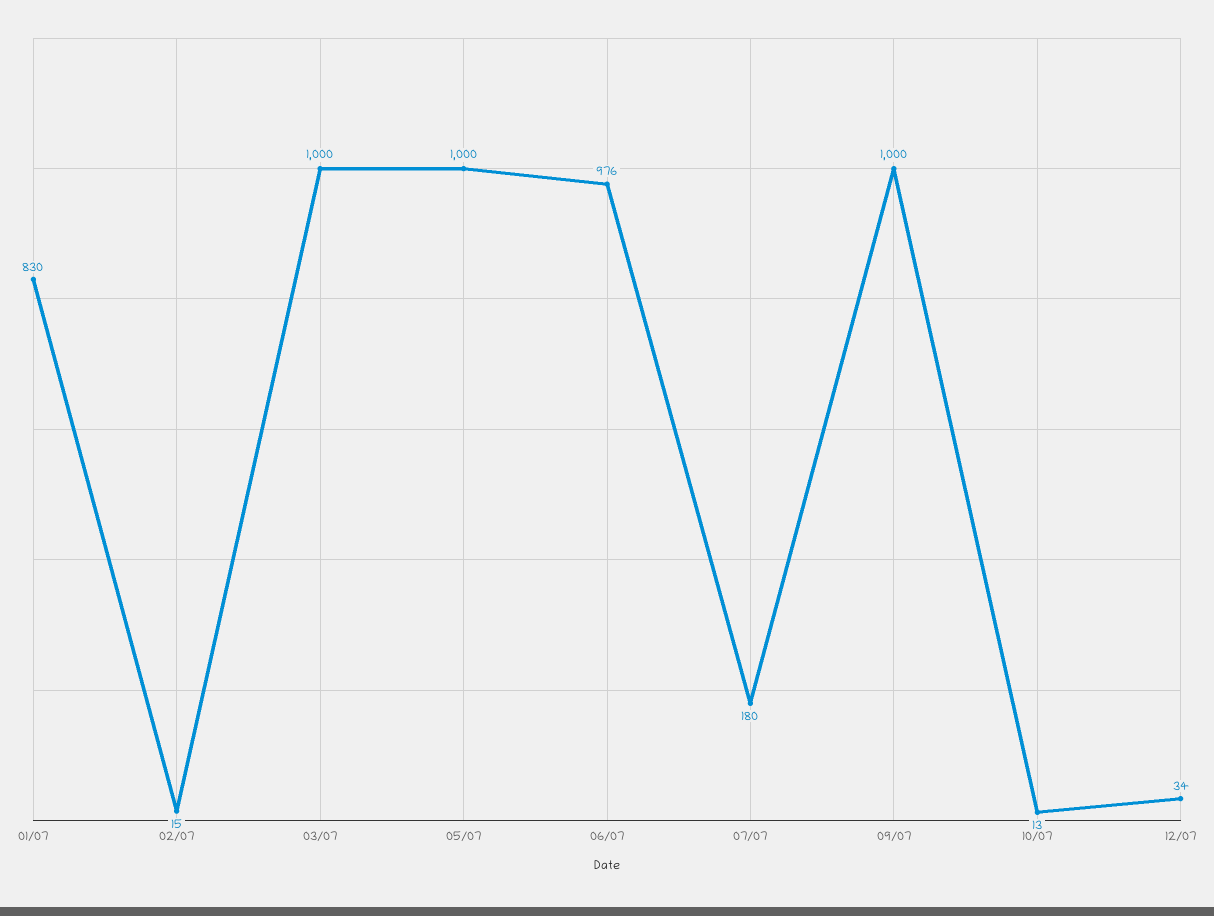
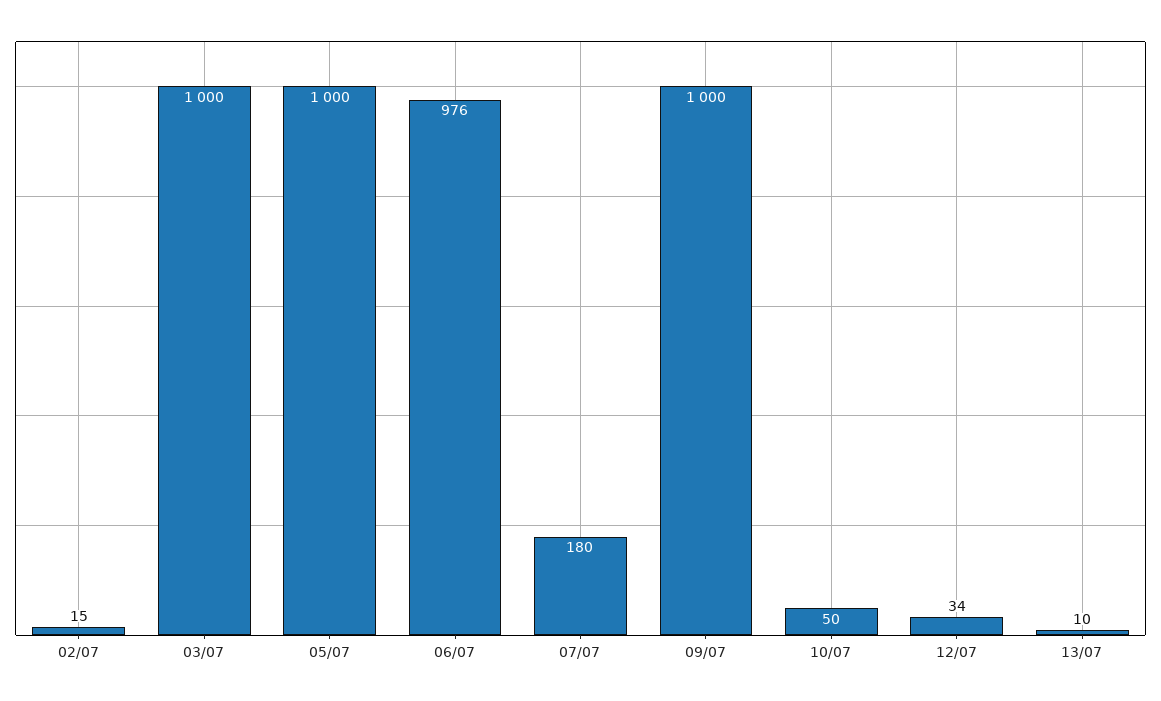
01/07: 830 -> none
10/07: 13 -> 50
13/07: none -> 10

